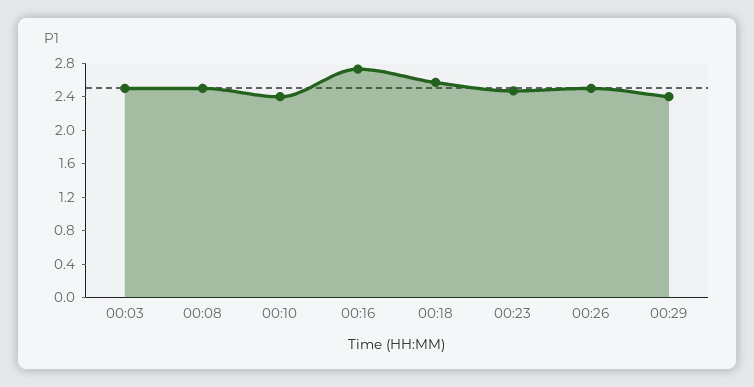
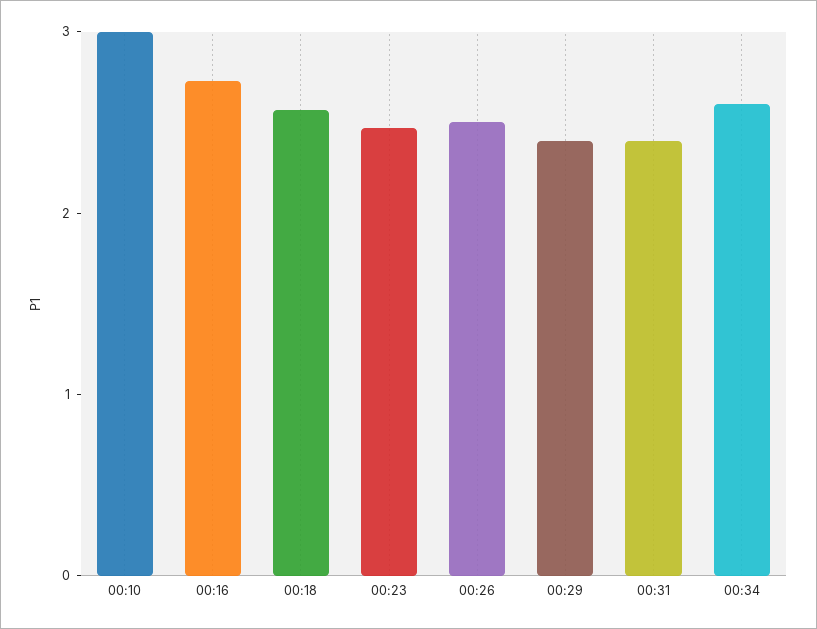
00:03: 2.5 -> none
00:08: 2.5 -> none
00:10: 2.4 -> 3
00:31: none -> 2.4
00:34: none -> 2.6

